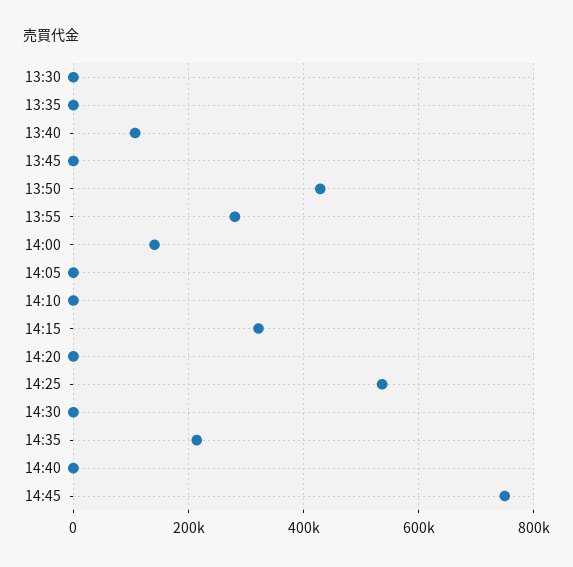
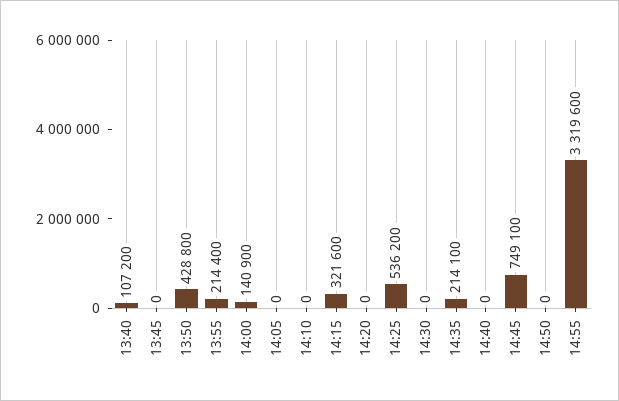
13:30: 0 -> none
13:35: 0 -> none
13:55: 280000 -> 214400
14:50: none -> 0
14:55: none -> 3319600

